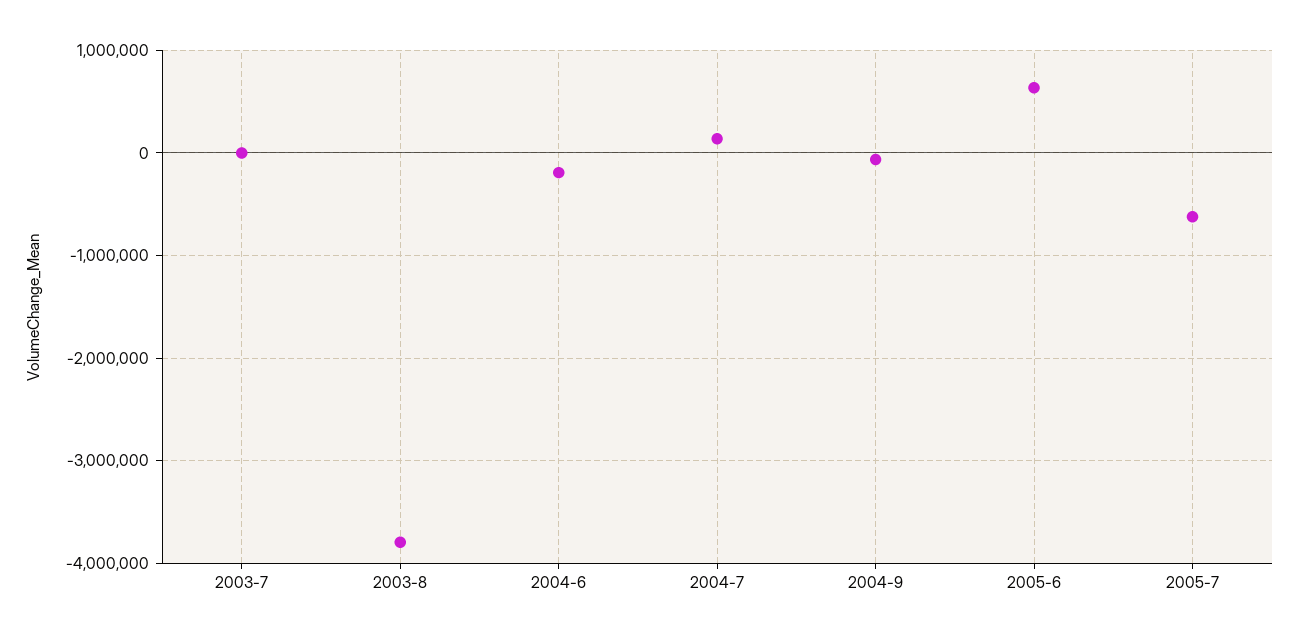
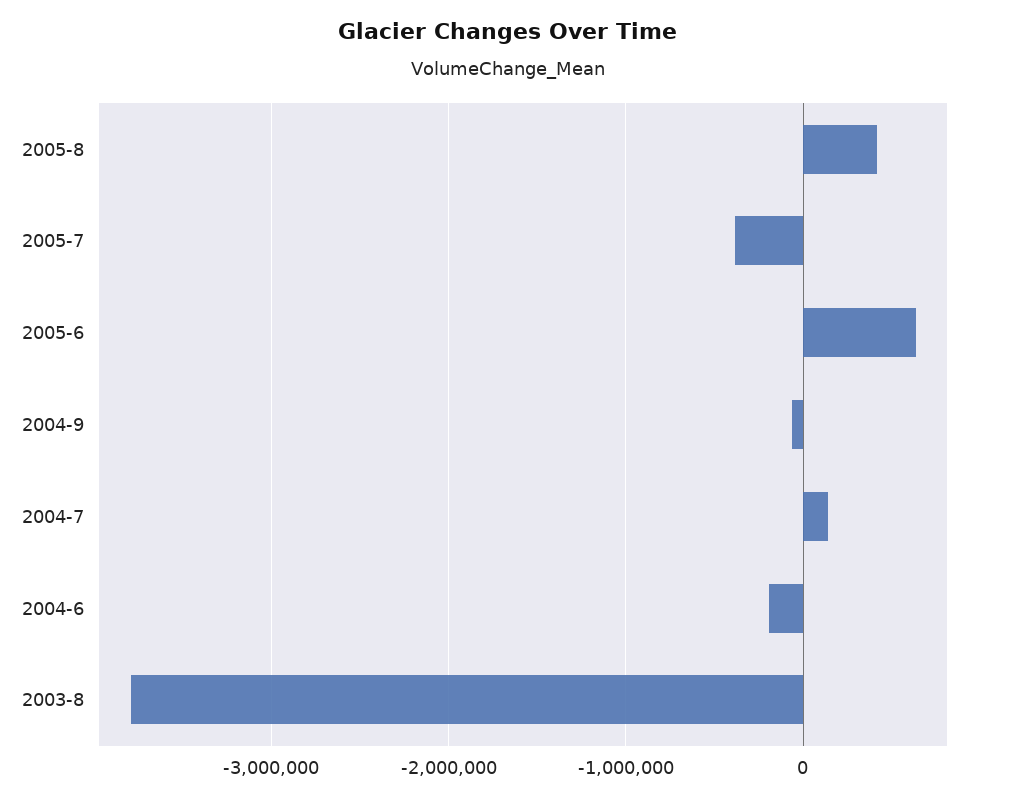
2003-7: 0 -> none
2005-7: -600000 -> -400000
2005-8: none -> 400000

